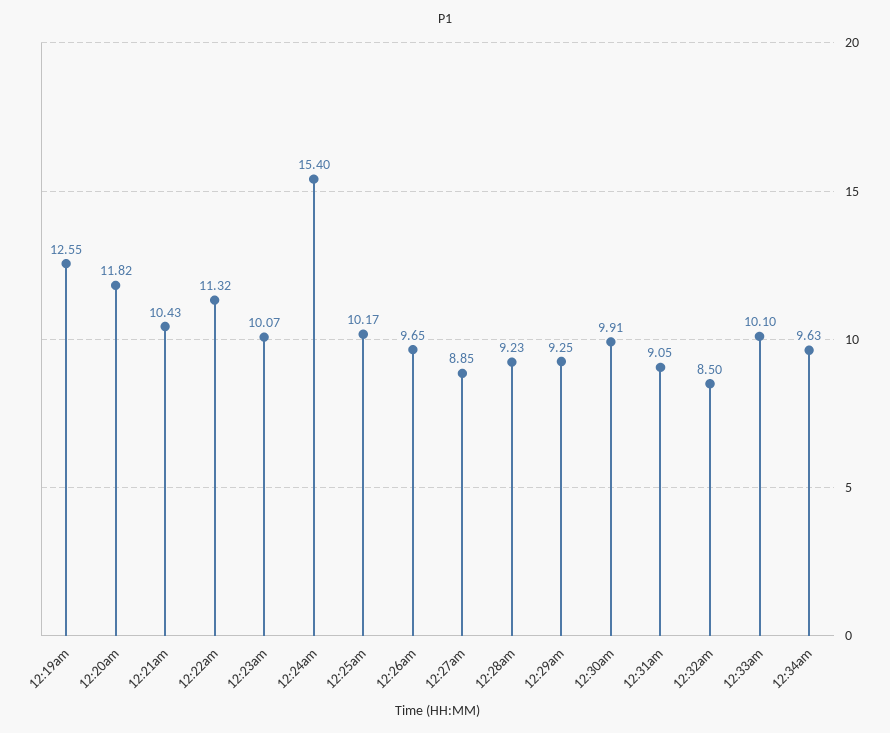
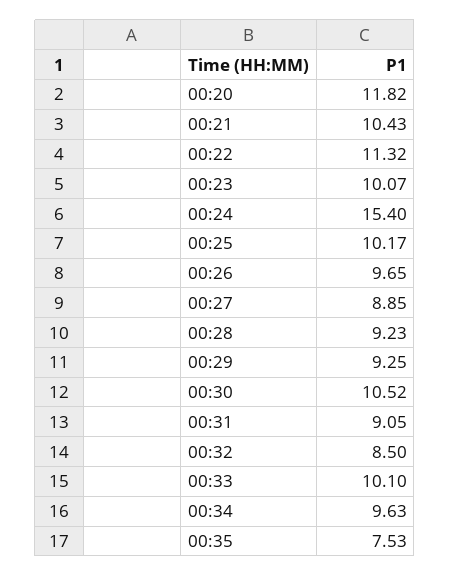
12:19am: 12.55 -> none
12:30am: 9.91 -> 10.52
00:35: none -> 7.53

